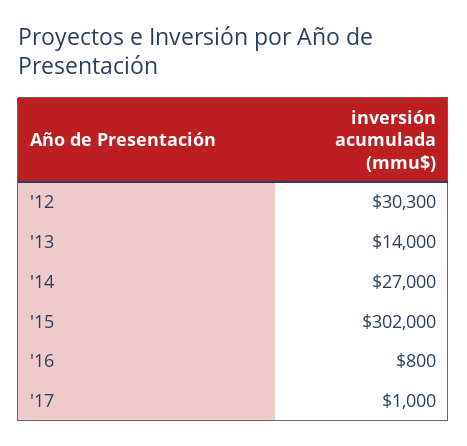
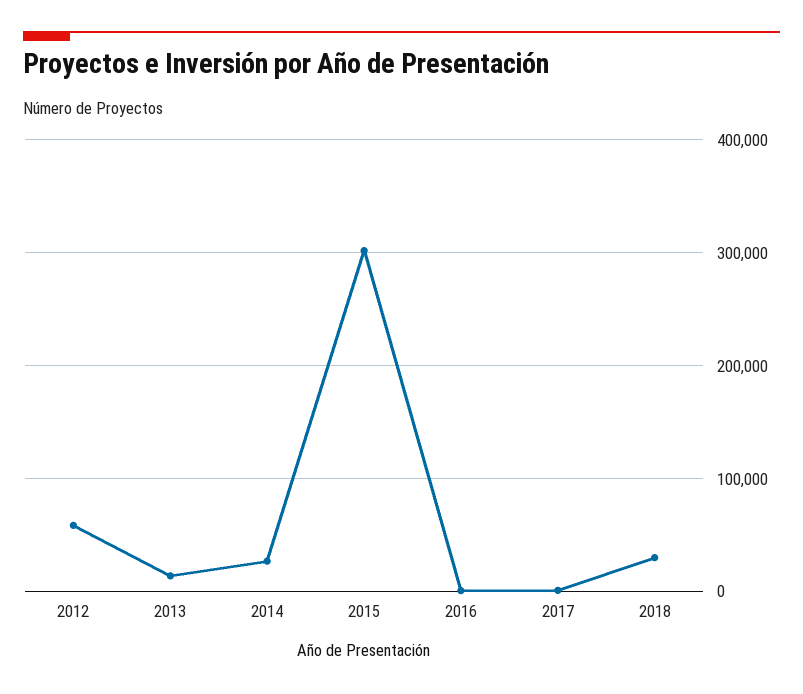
'12: 30300 -> 60000
2018: none -> 30000

